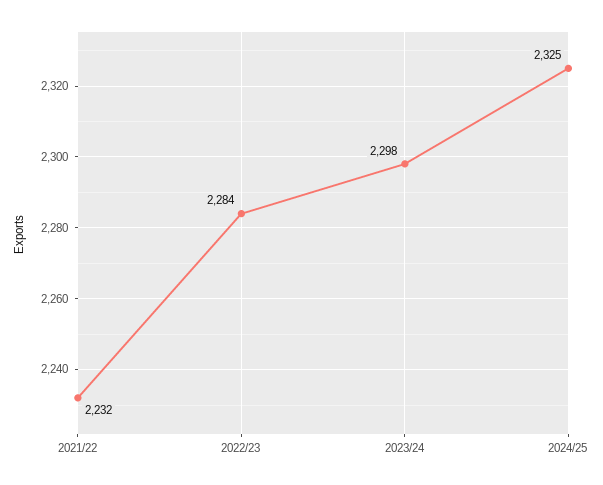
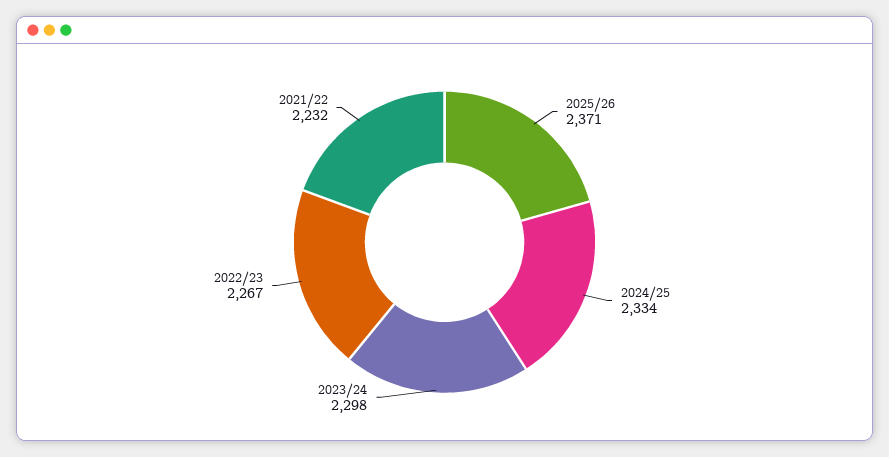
2022/23: 2284 -> 2267
2024/25: 2325 -> 2334
2025/26: none -> 2371

